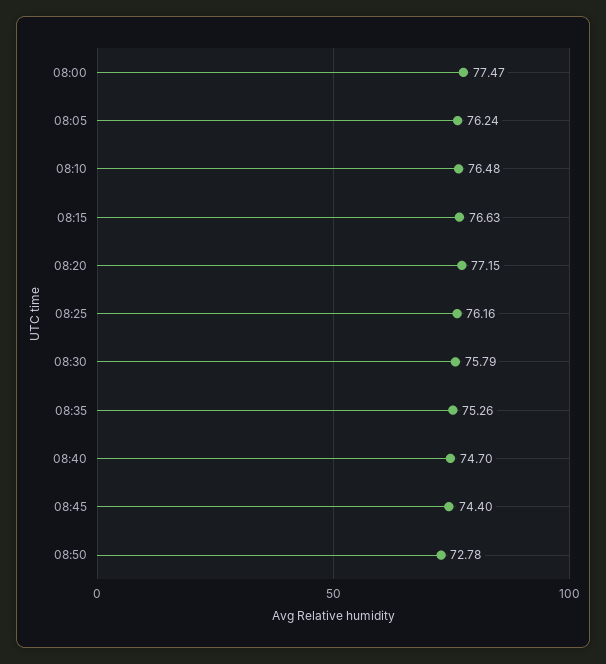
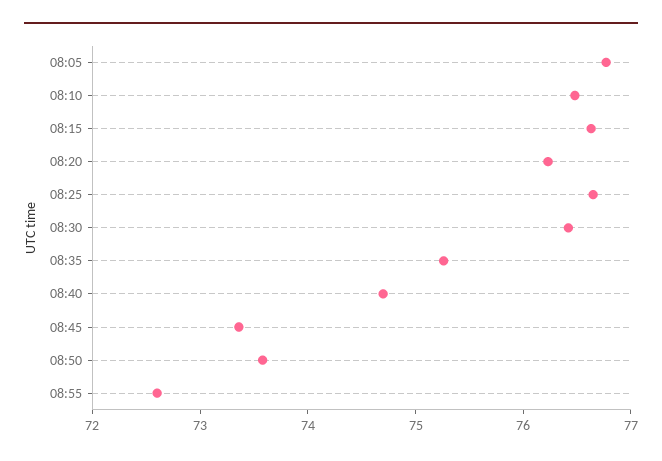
08:00: 77.47 -> none
08:05: 76.24 -> 76.8
08:20: 77.15 -> 76.2
08:25: 76.16 -> 76.6
08:30: 75.79 -> 76.4
08:45: 74.4 -> 73.4
08:50: 72.78 -> 73.6
08:55: none -> 72.6

